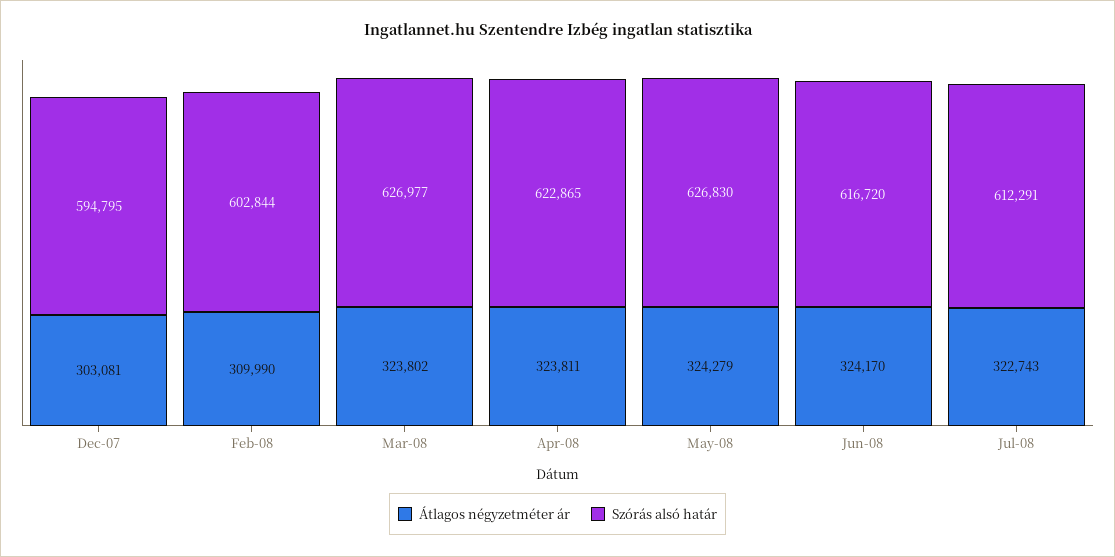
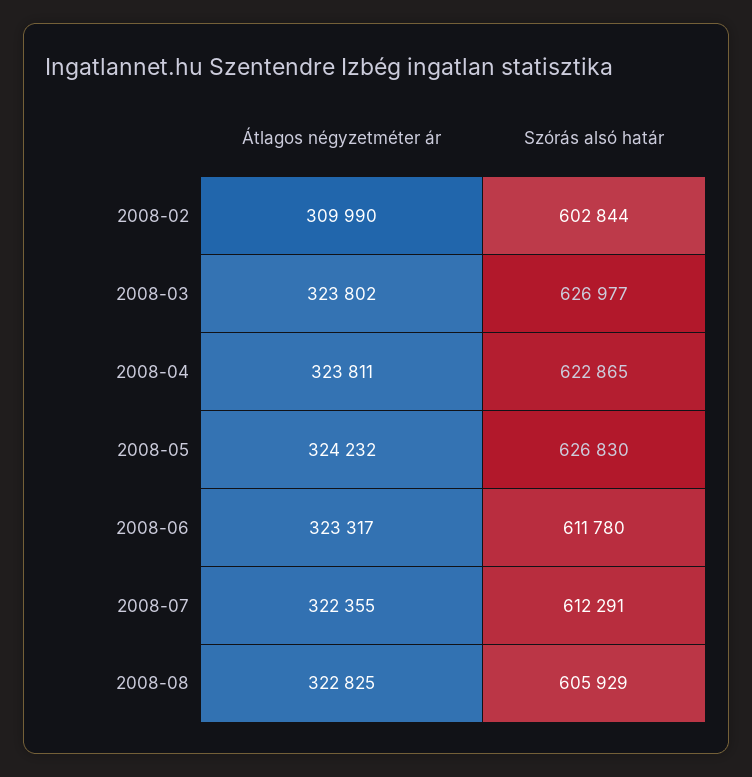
Átlagos négyzetméter ár, Dec-07: 303081 -> none
Szórás alsó határ, Dec-07: 594795 -> none
Átlagos négyzetméter ár, May-08: 324279 -> 324232
Átlagos négyzetméter ár, Jun-08: 324170 -> 323317
Szórás alsó határ, Jun-08: 616720 -> 611780
Átlagos négyzetméter ár, Jul-08: 322743 -> 322355
Átlagos négyzetméter ár, 2008-08: none -> 322825
Szórás alsó határ, 2008-08: none -> 605929

